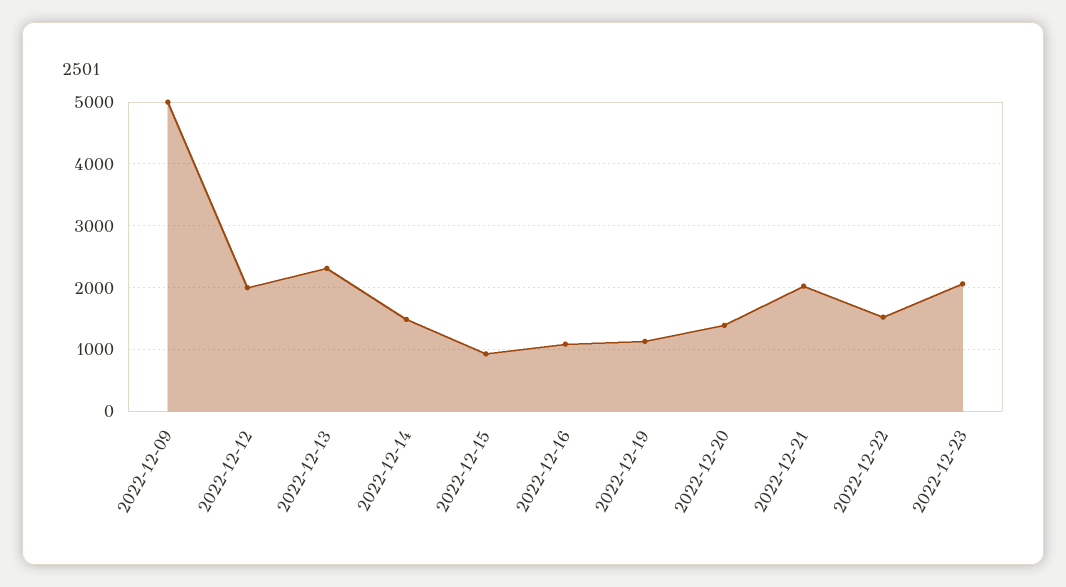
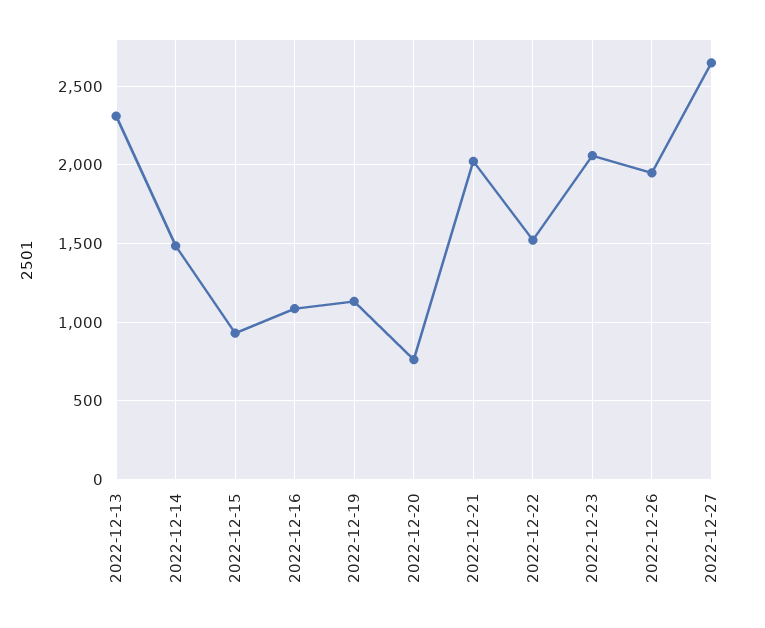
2022-12-09: 5000 -> none
2022-12-12: 2000 -> none
2022-12-20: 1400 -> 750
2022-12-26: none -> 1950
2022-12-27: none -> 2650

